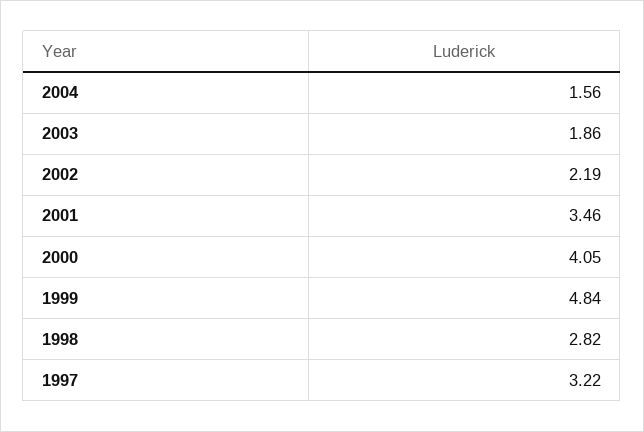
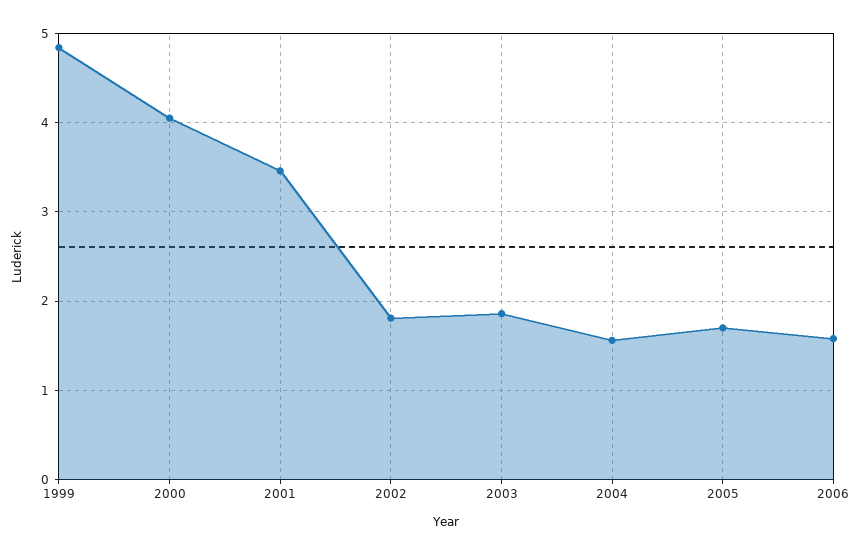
2002: 2.19 -> 1.8
1998: 2.82 -> none
1997: 3.22 -> none
2005: none -> 1.7
2006: none -> 1.6

